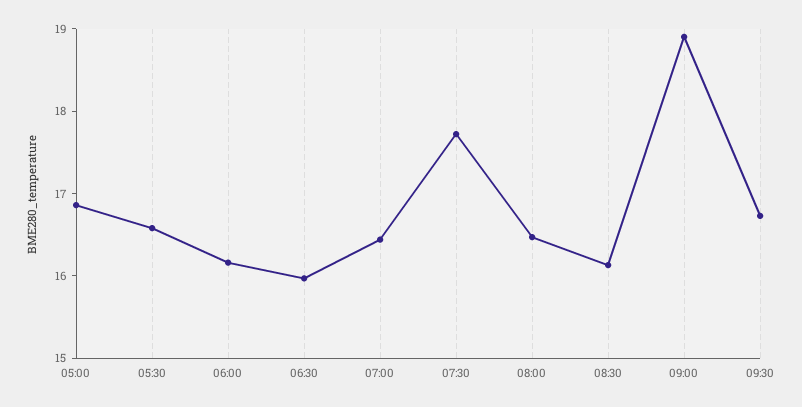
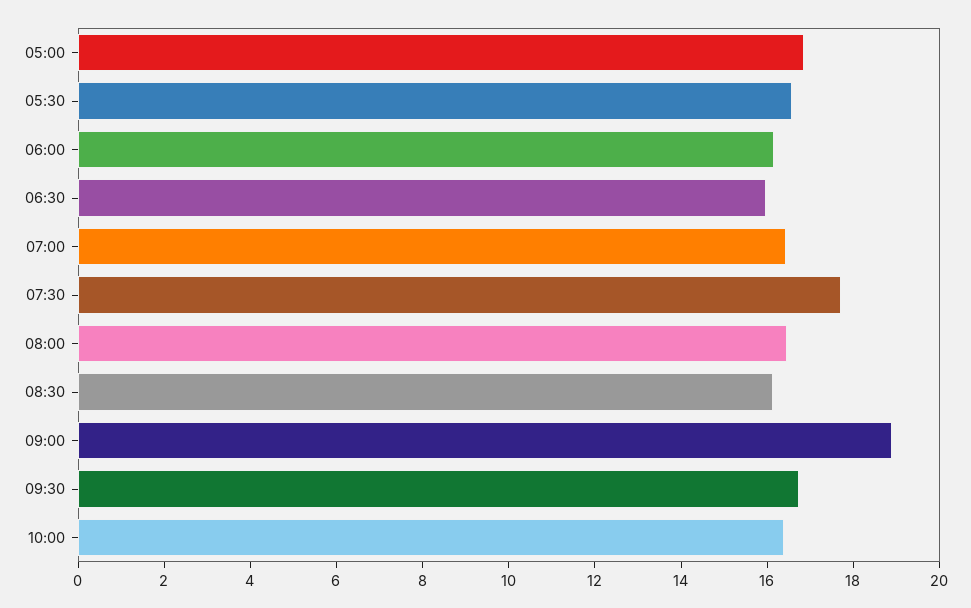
10:00: none -> 16.5

